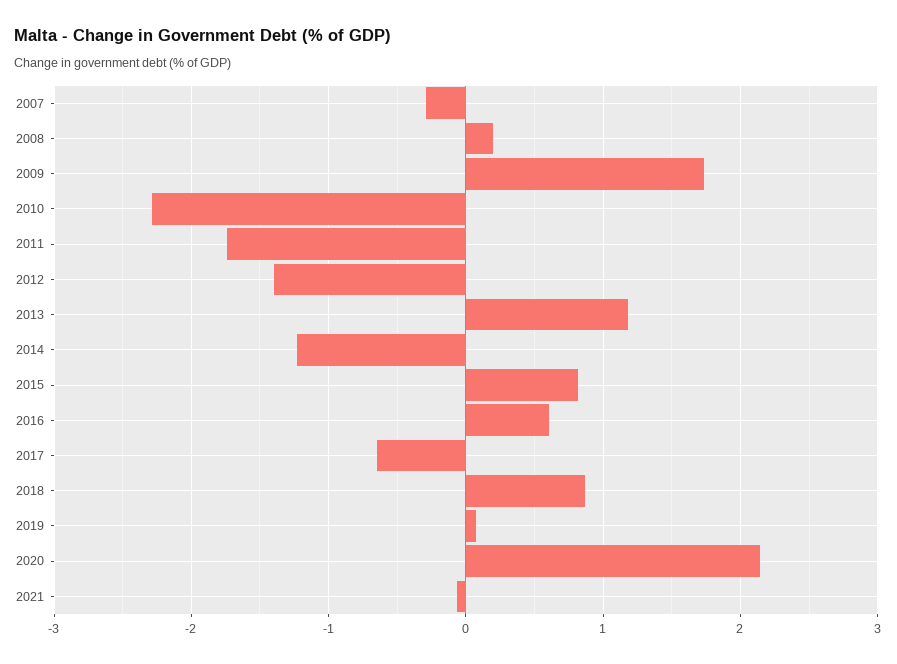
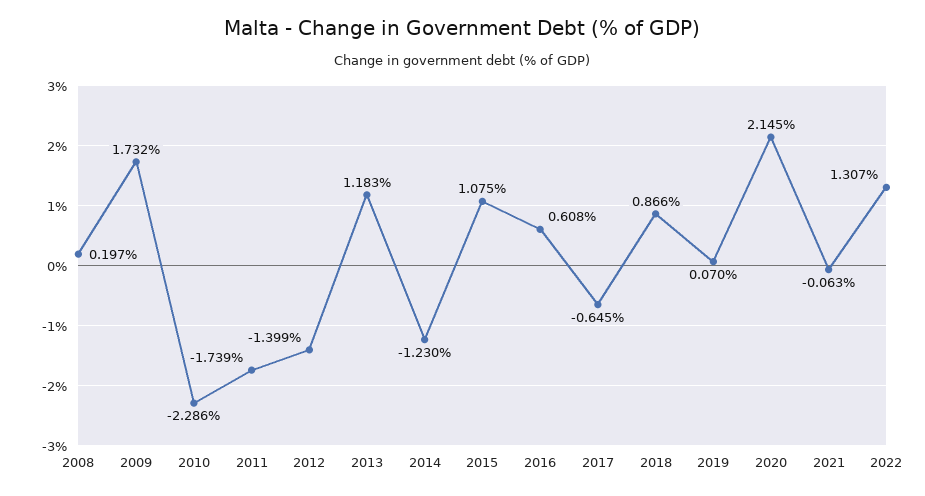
2007: -0.3 -> none
2015: 0.8 -> 1.075
2022: none -> 1.307

